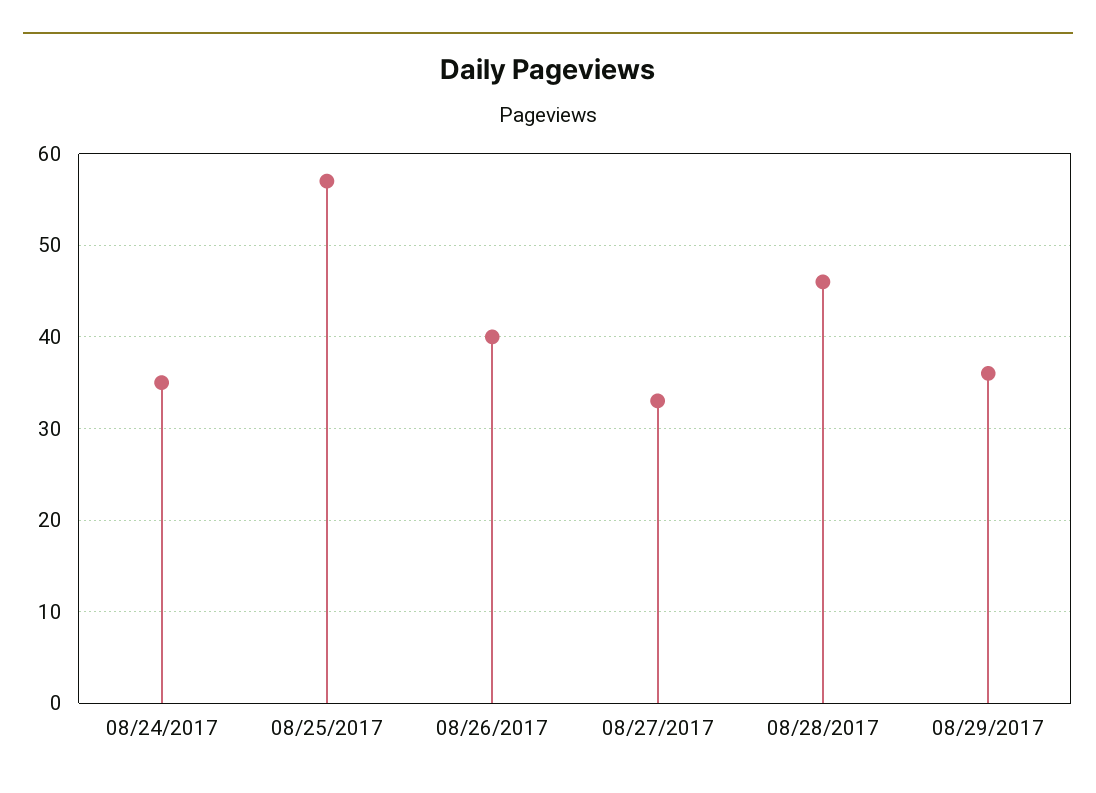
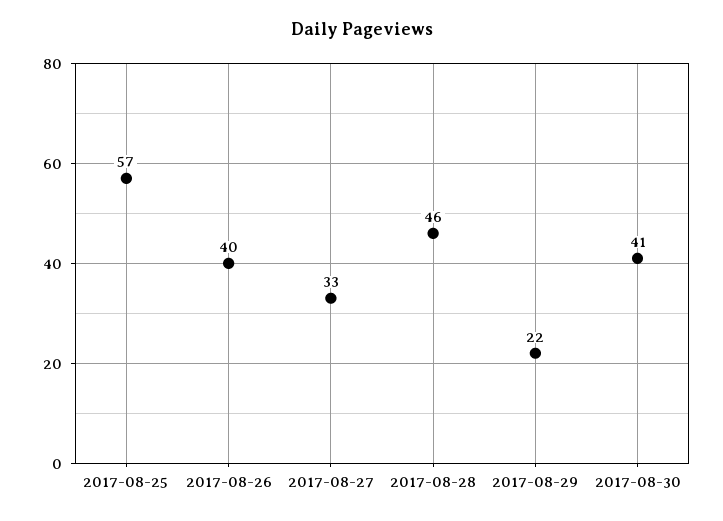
08/24/2017: 35 -> none
08/29/2017: 36 -> 22
2017-08-30: none -> 41

